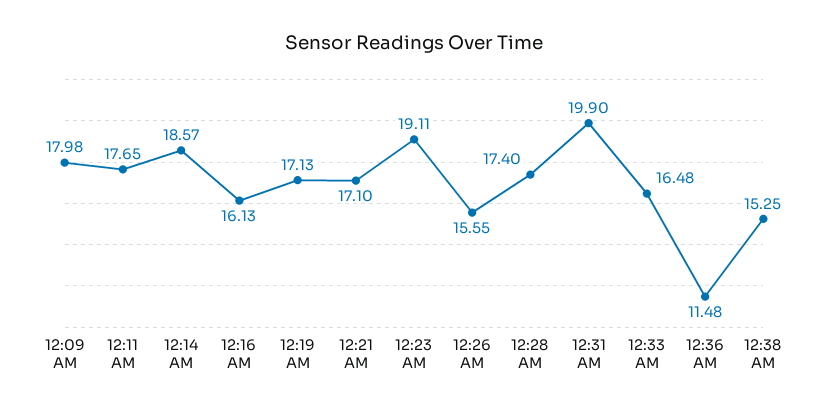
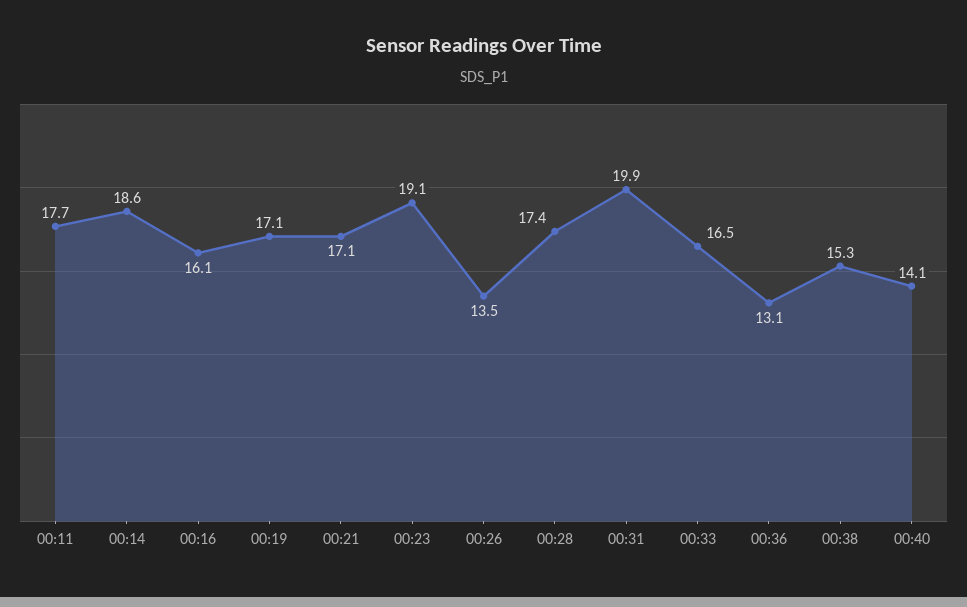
12:09 AM: 17.98 -> none
12:26 AM: 15.55 -> 13.5
12:36 AM: 11.48 -> 13.1
00:40: none -> 14.1

